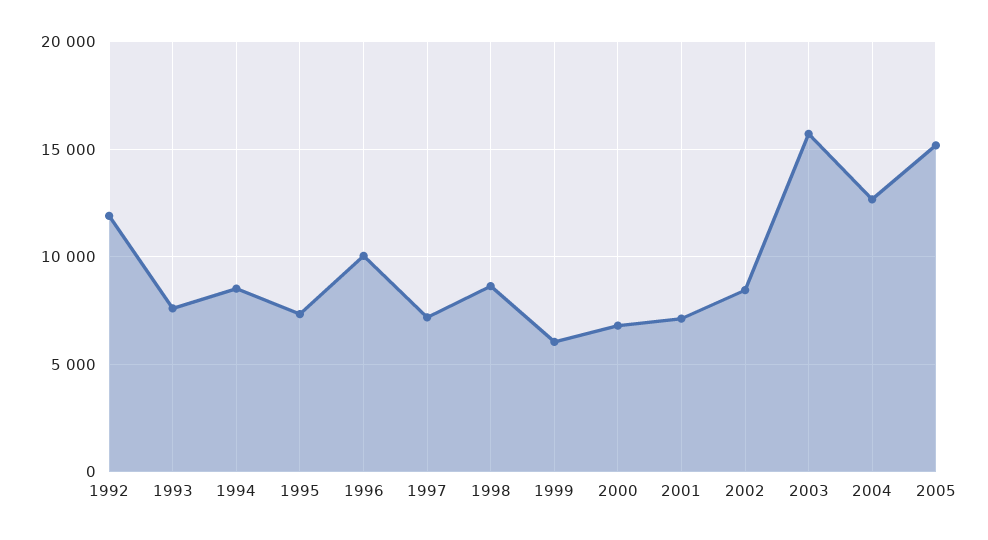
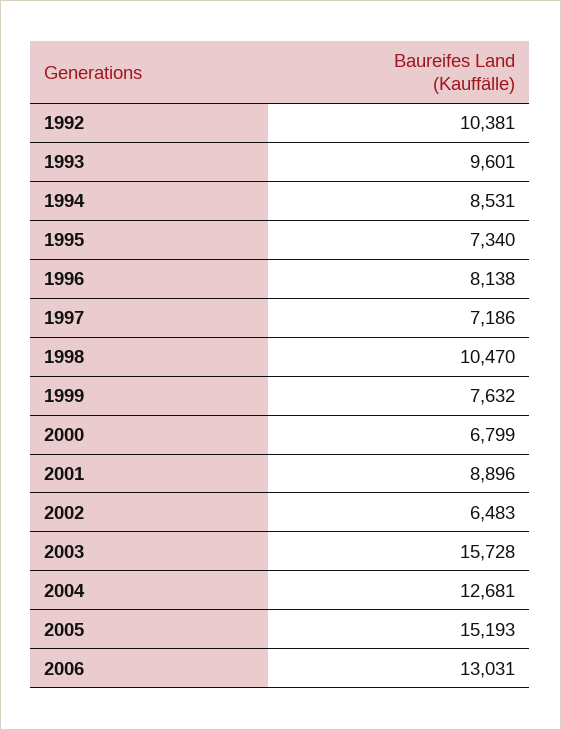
1992: 12000 -> 10381
1993: 7500 -> 9601
1996: 10000 -> 8138
1998: 8500 -> 10470
1999: 6000 -> 7632
2001: 7000 -> 8896
2002: 8500 -> 6483
2006: none -> 13031

